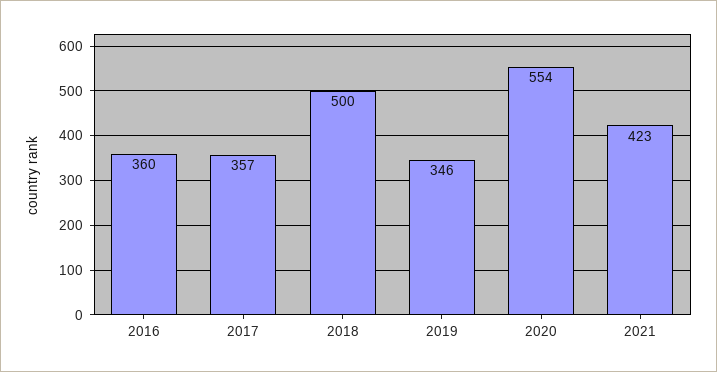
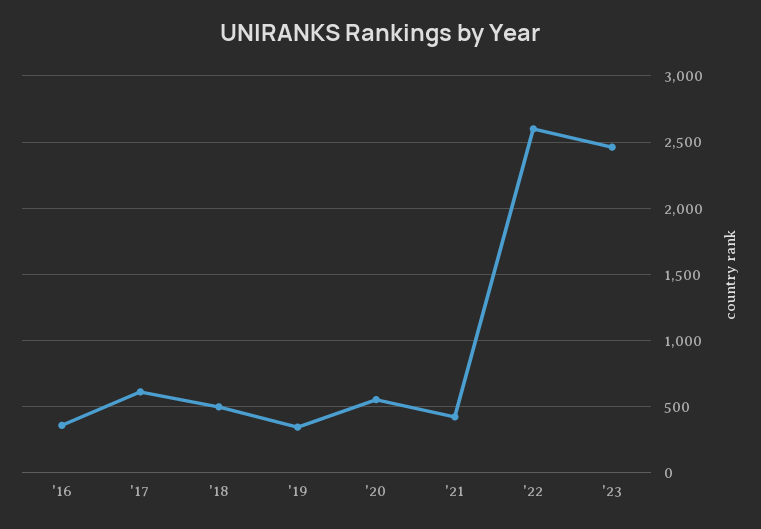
2017: 357 -> 600
'22: none -> 2600
'23: none -> 2450

